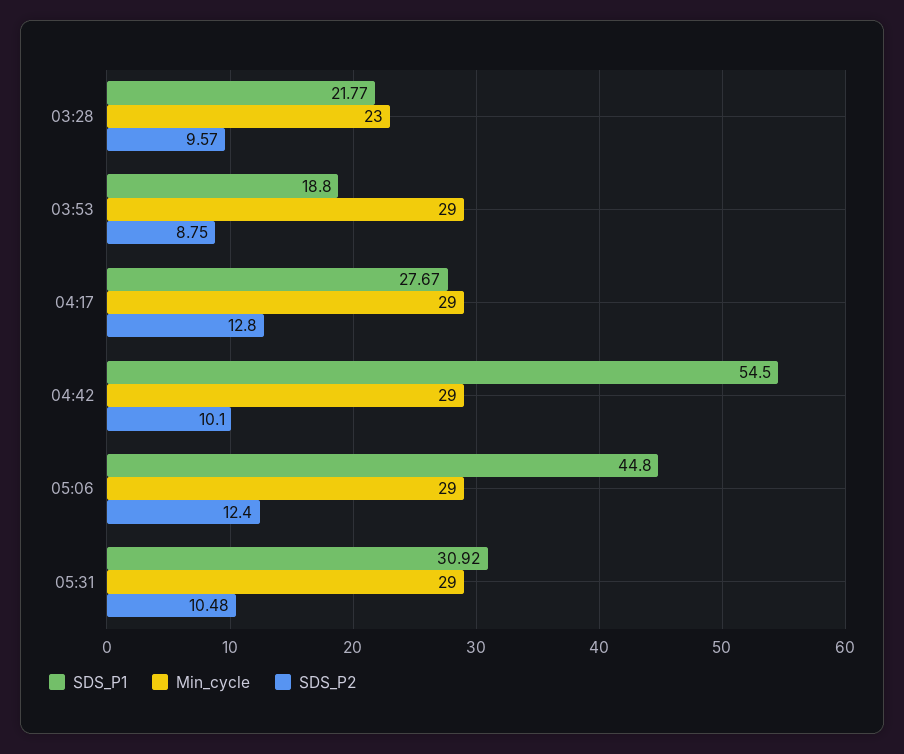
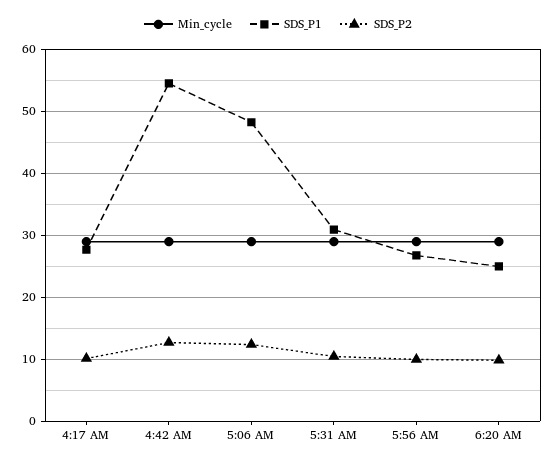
SDS_P1, 03:28: 21.77 -> none
Min_cycle, 03:28: 23 -> none
SDS_P2, 03:28: 9.57 -> none
SDS_P1, 03:53: 18.8 -> none
Min_cycle, 03:53: 29 -> none
SDS_P2, 03:53: 8.75 -> none
SDS_P2, 04:17: 12.8 -> 10
SDS_P2, 04:42: 10.1 -> 13
SDS_P1, 05:06: 44.8 -> 48
Min_cycle, 5:56 AM: none -> 29
SDS_P1, 5:56 AM: none -> 27
SDS_P2, 5:56 AM: none -> 10
Min_cycle, 6:20 AM: none -> 29
SDS_P1, 6:20 AM: none -> 25
SDS_P2, 6:20 AM: none -> 10

